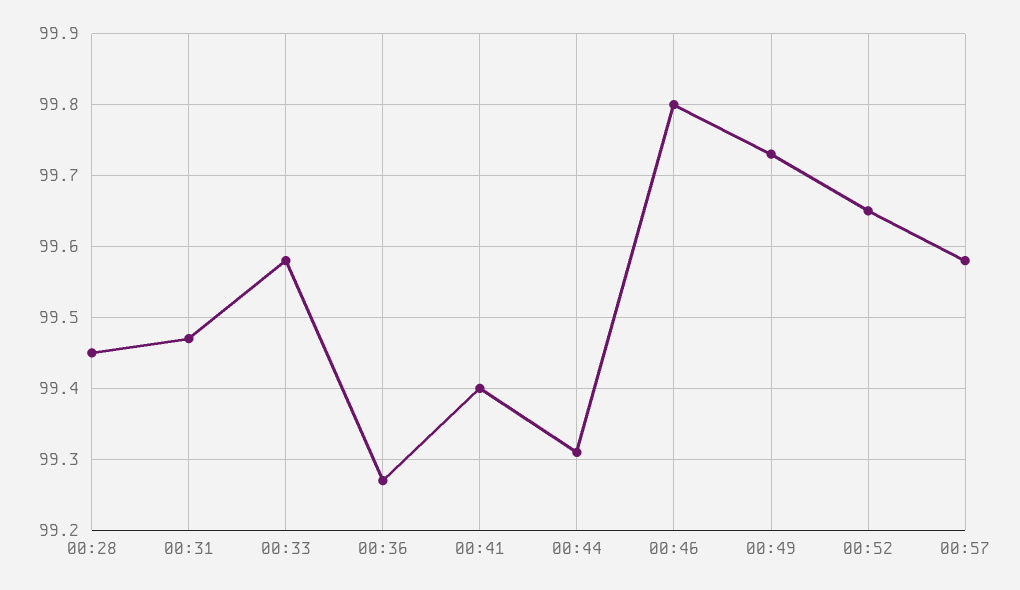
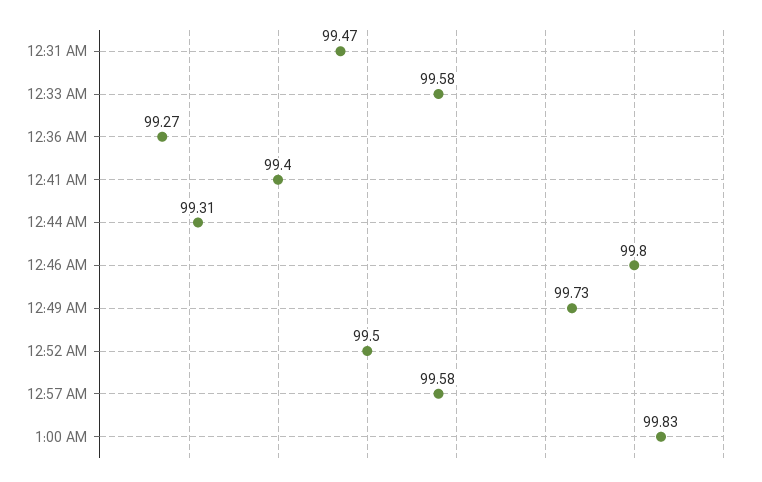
00:28: 99.45 -> none
00:52: 99.65 -> 99.5
1:00 AM: none -> 99.83

